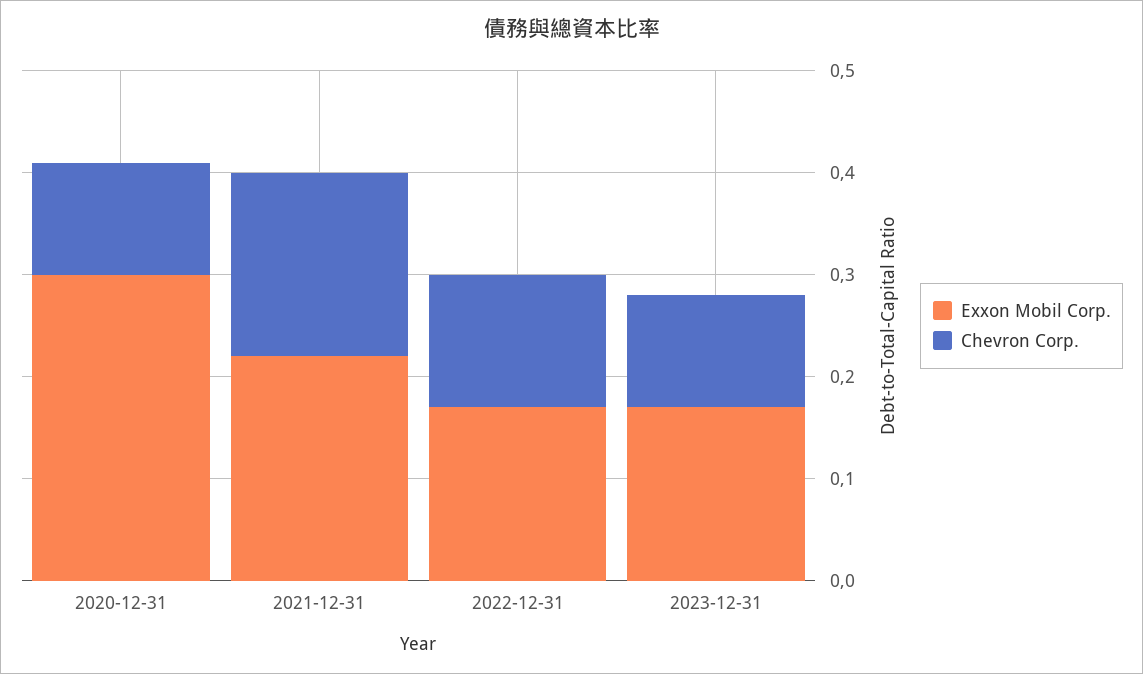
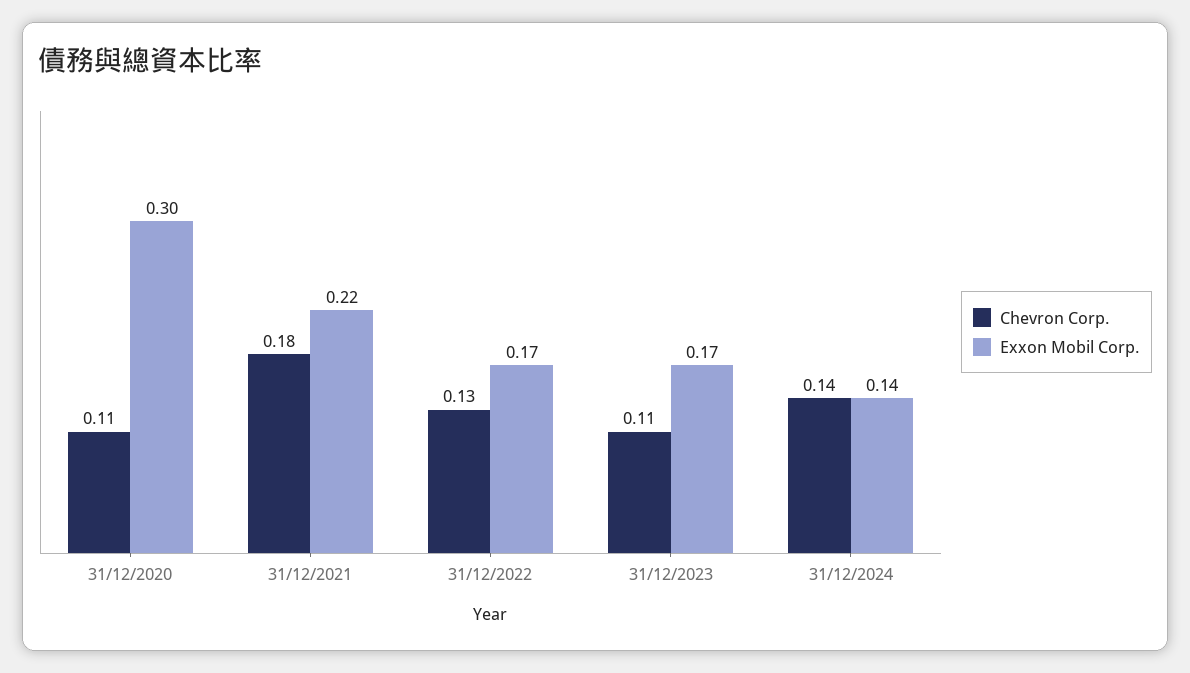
Chevron Corp., 31/12/2024: none -> 0.14
Exxon Mobil Corp., 31/12/2024: none -> 0.14

